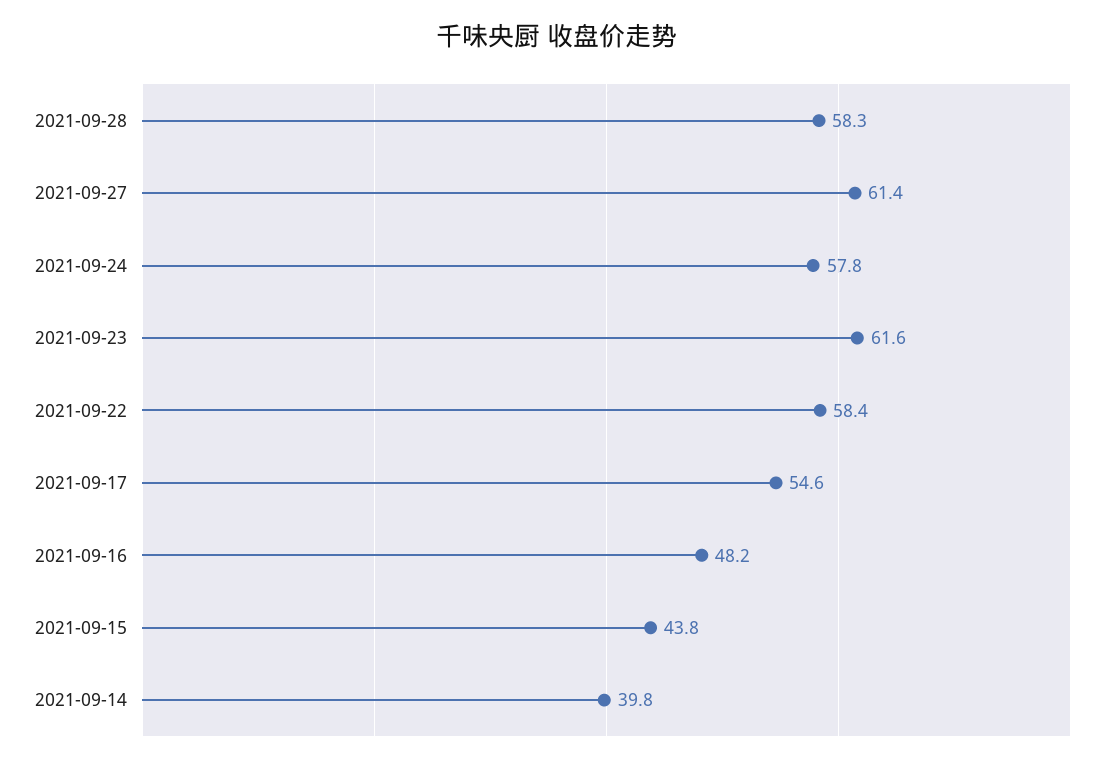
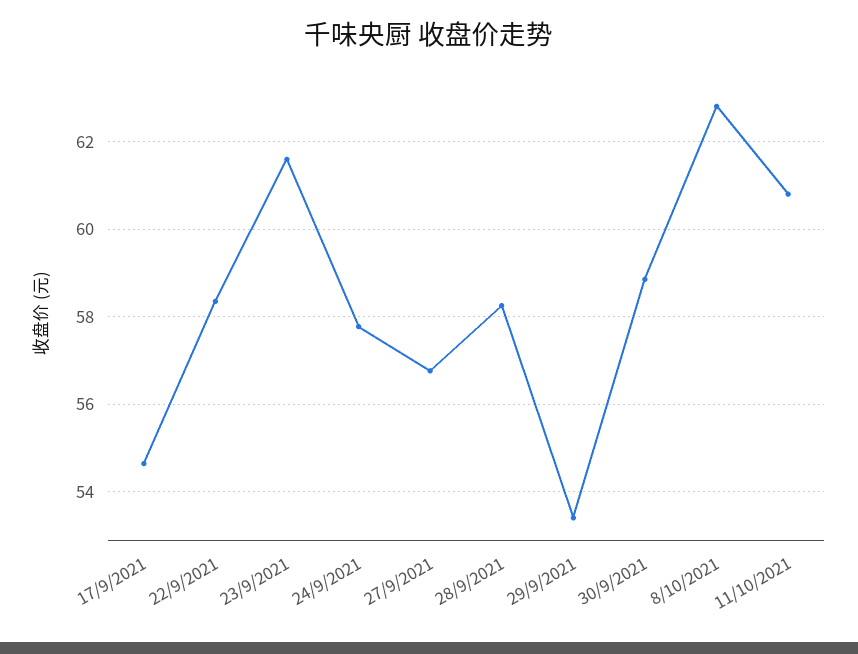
2021-09-27: 61.4 -> 56.8
2021-09-16: 48.2 -> none
2021-09-15: 43.8 -> none
2021-09-14: 39.8 -> none
29/9/2021: none -> 53.4
30/9/2021: none -> 58.8
8/10/2021: none -> 62.8
11/10/2021: none -> 60.8

